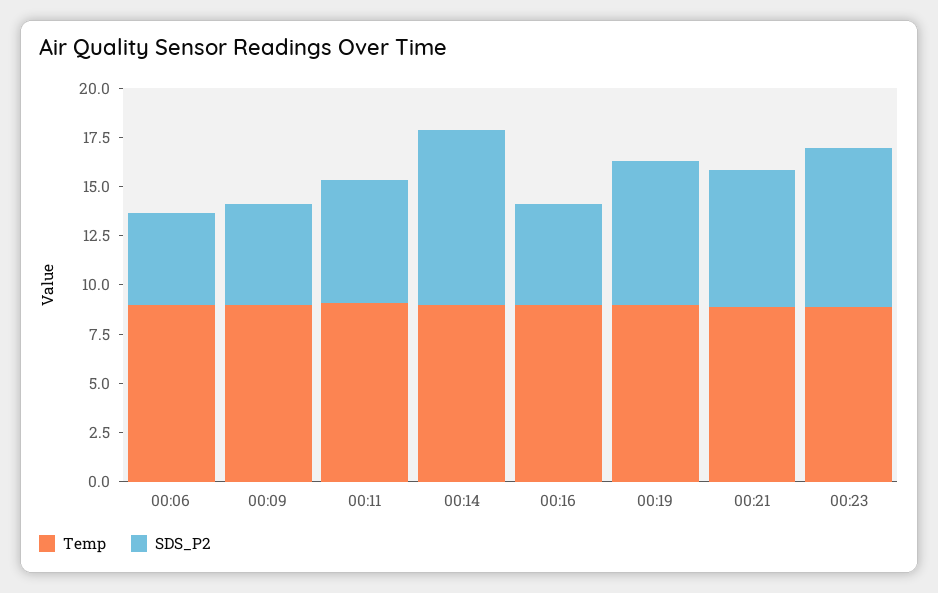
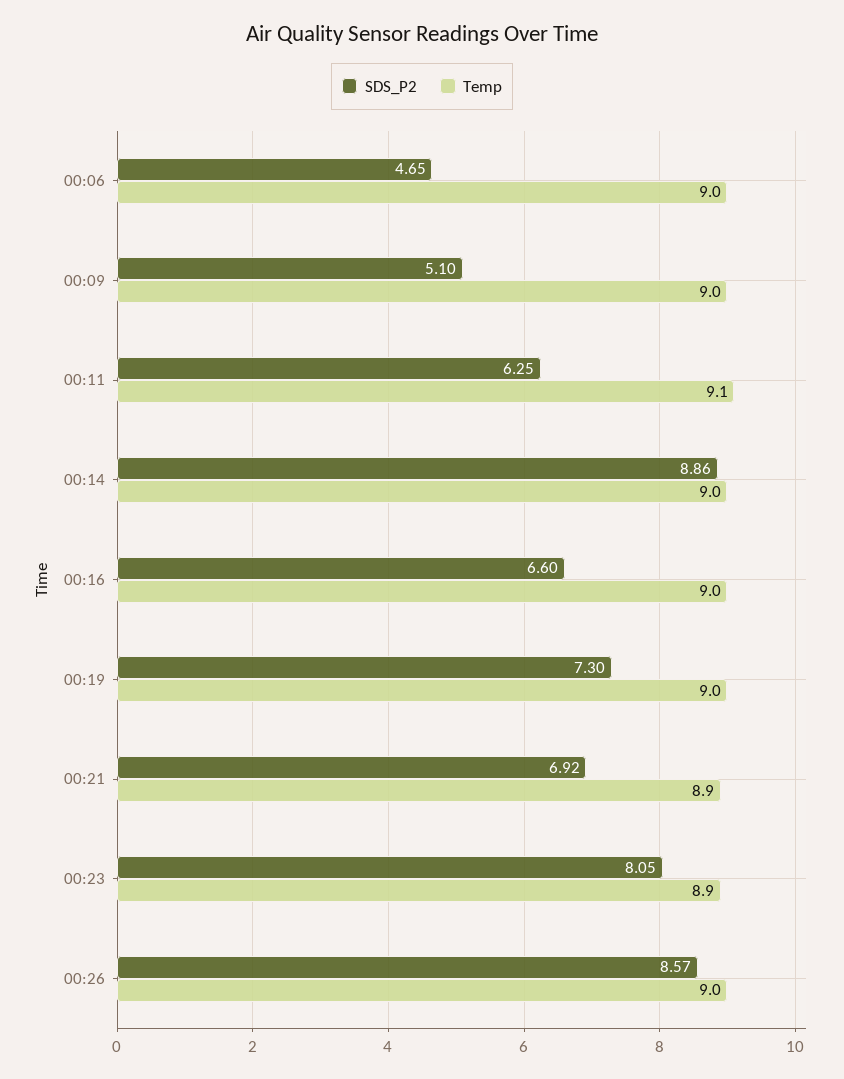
SDS_P2, 00:16: 5 -> 6.6
SDS_P2, 00:26: none -> 8.57
Temp, 00:26: none -> 9

